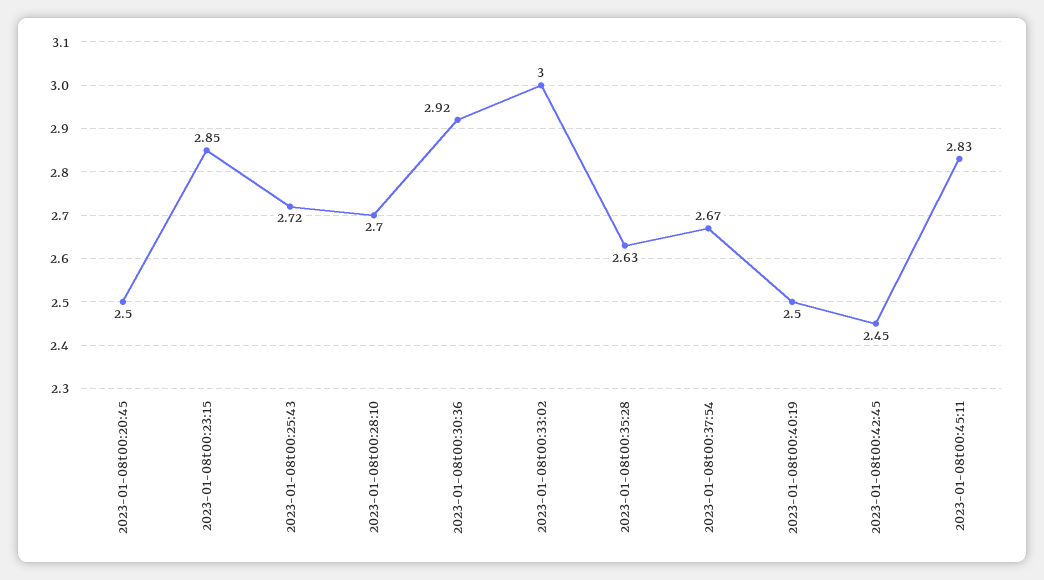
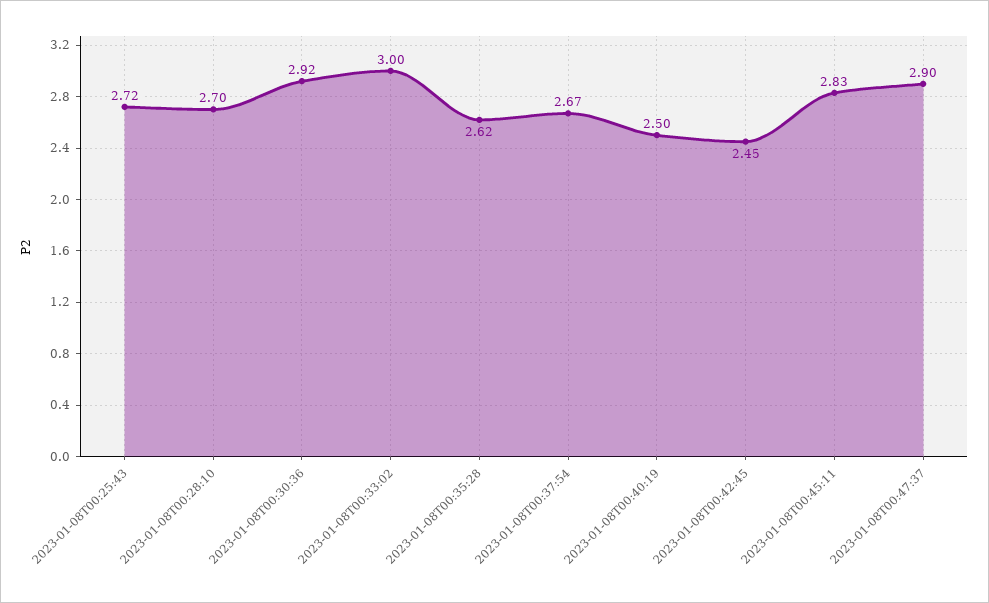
2023-01-08t00:20:45: 2.5 -> none
2023-01-08t00:23:15: 2.85 -> none
2023-01-08t00:35:28: 2.63 -> 2.62
2023-01-08T00:47:37: none -> 2.9

